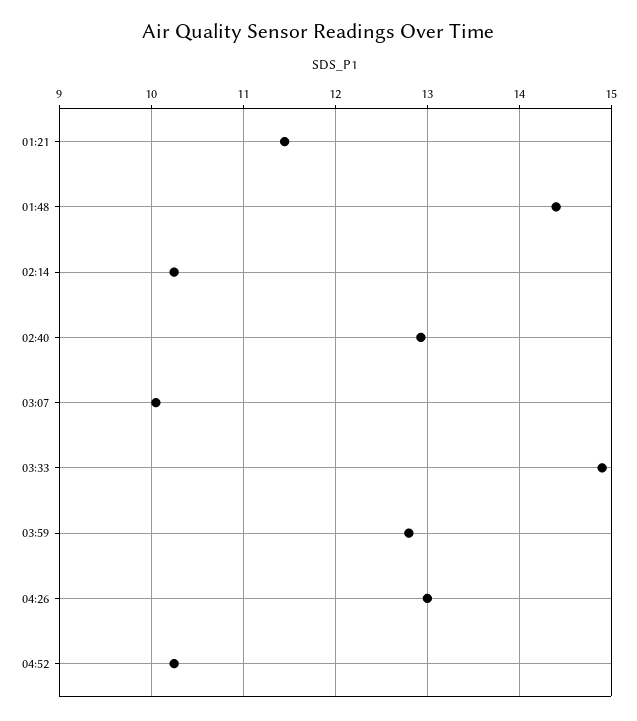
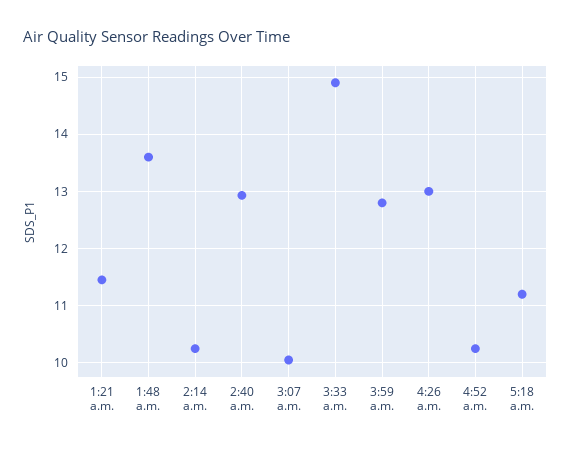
01:48: 14.4 -> 13.6
5:18 a.m.: none -> 11.2

